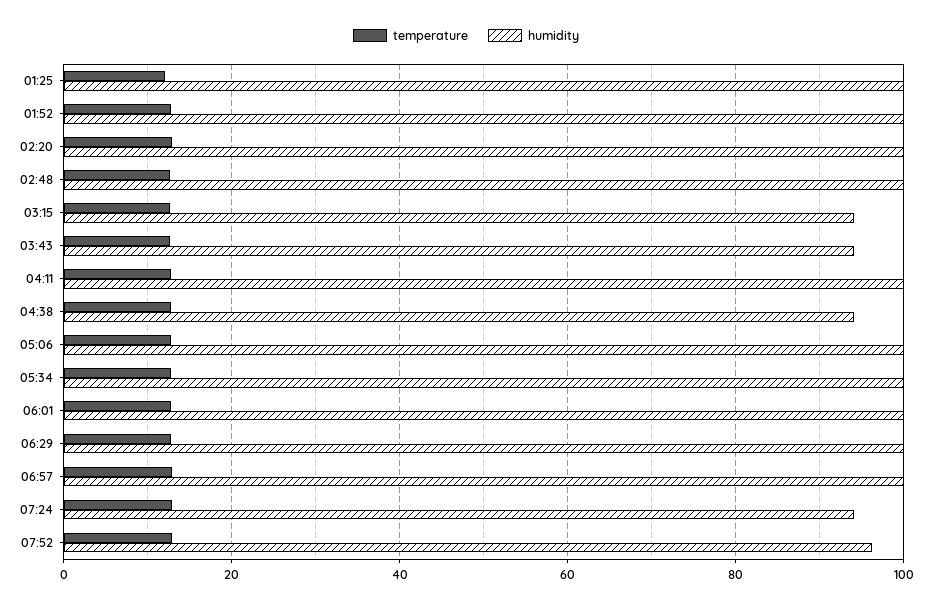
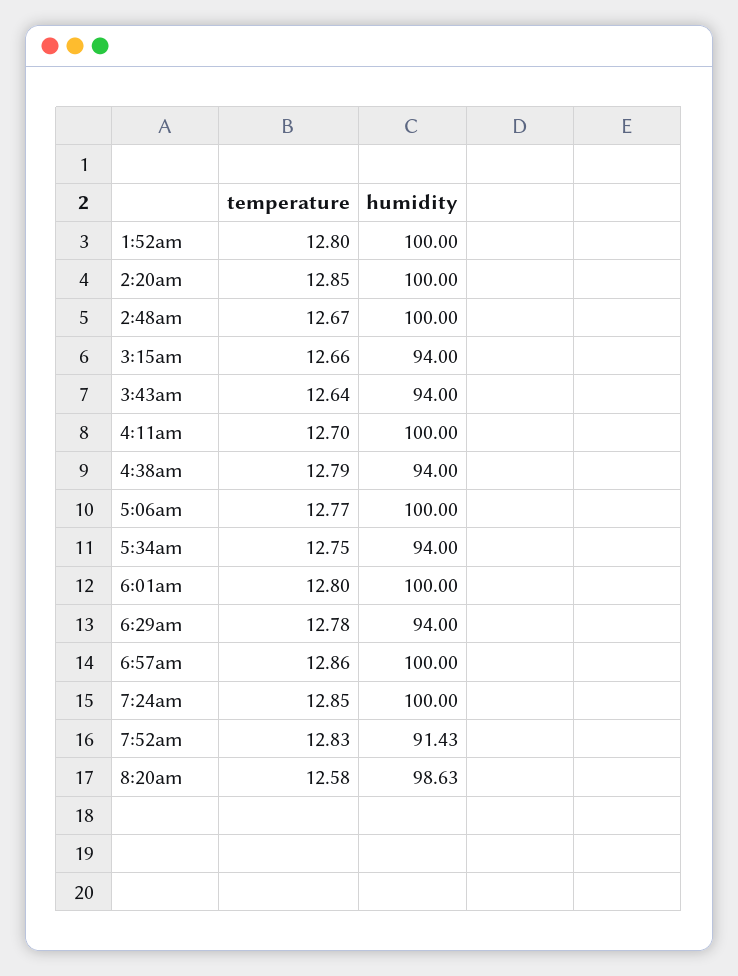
temperature, 01:25: 12 -> none
humidity, 01:25: 100 -> none
humidity, 05:34: 100 -> 94
humidity, 06:29: 100 -> 94
humidity, 07:24: 94 -> 100
humidity, 07:52: 96 -> 91.43
temperature, 8:20am: none -> 12.58
humidity, 8:20am: none -> 98.63

